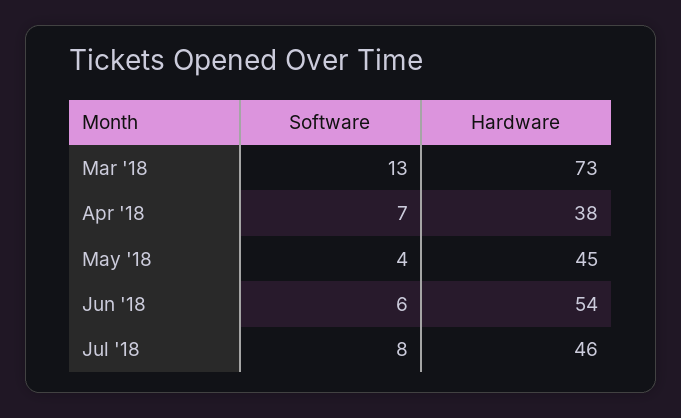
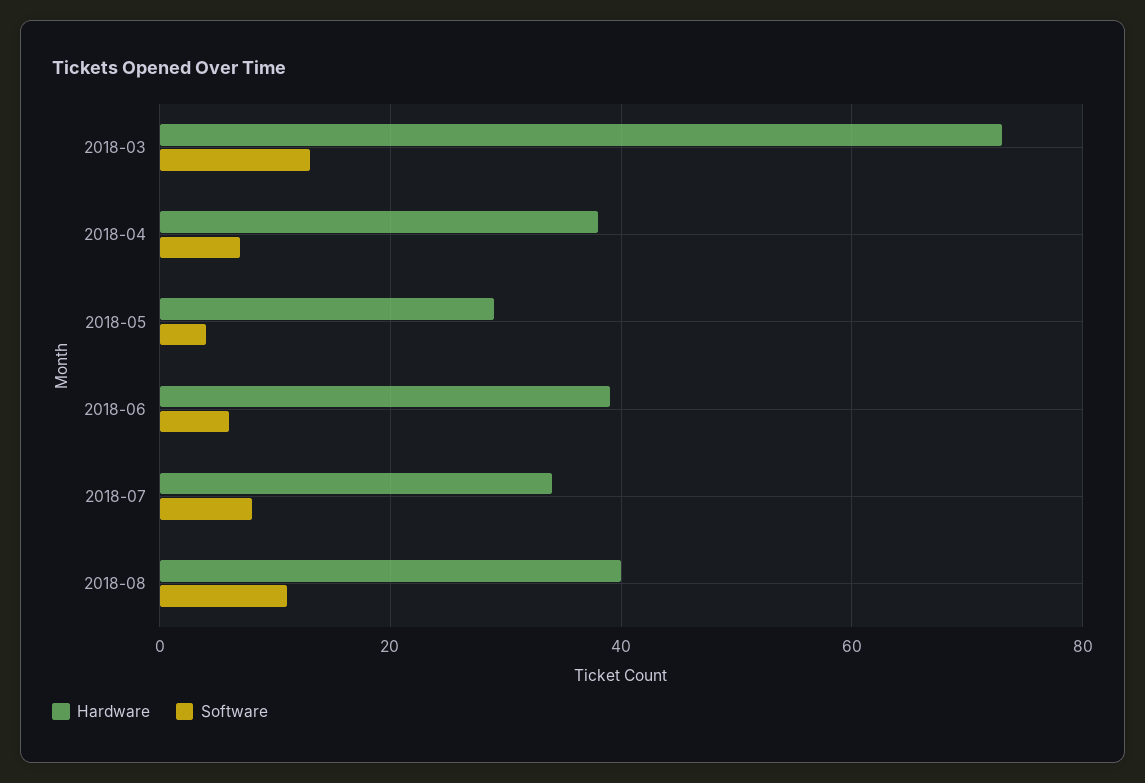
Hardware, May '18: 45 -> 30
Hardware, Jun '18: 54 -> 40
Hardware, Jul '18: 46 -> 35
Hardware, 2018-08: none -> 40
Software, 2018-08: none -> 10

